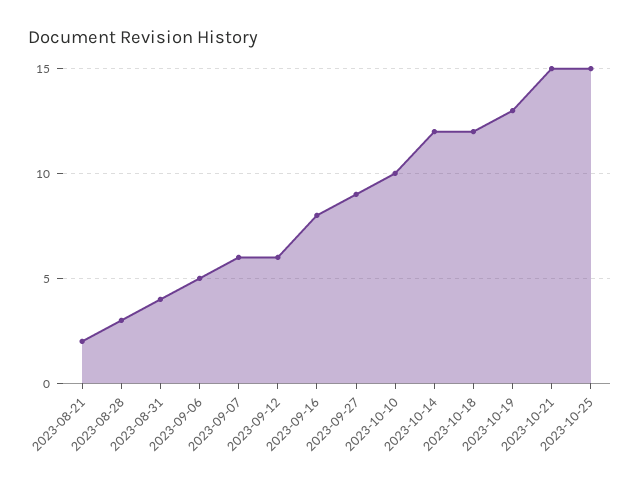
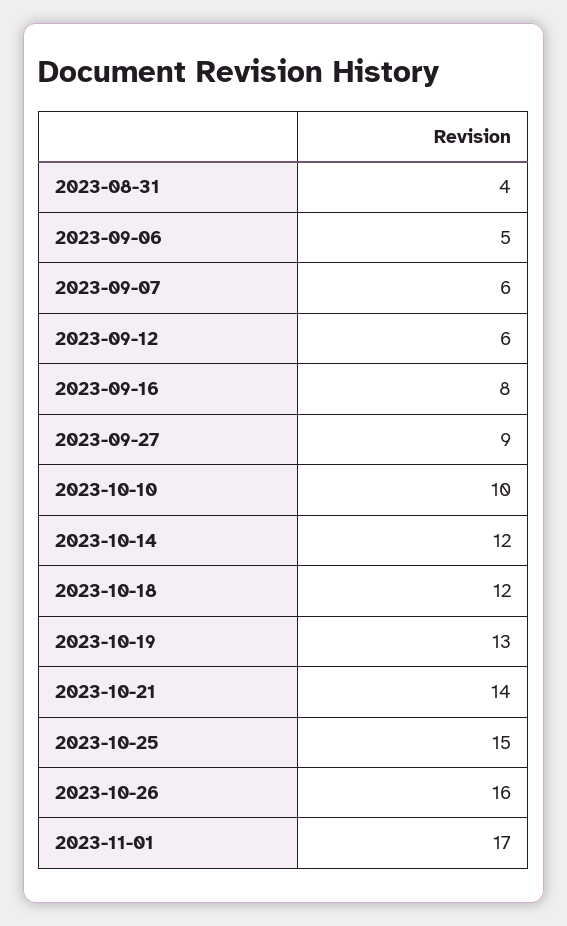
2023-08-21: 2 -> none
2023-08-28: 3 -> none
2023-10-21: 15 -> 14
2023-10-26: none -> 16
2023-11-01: none -> 17

